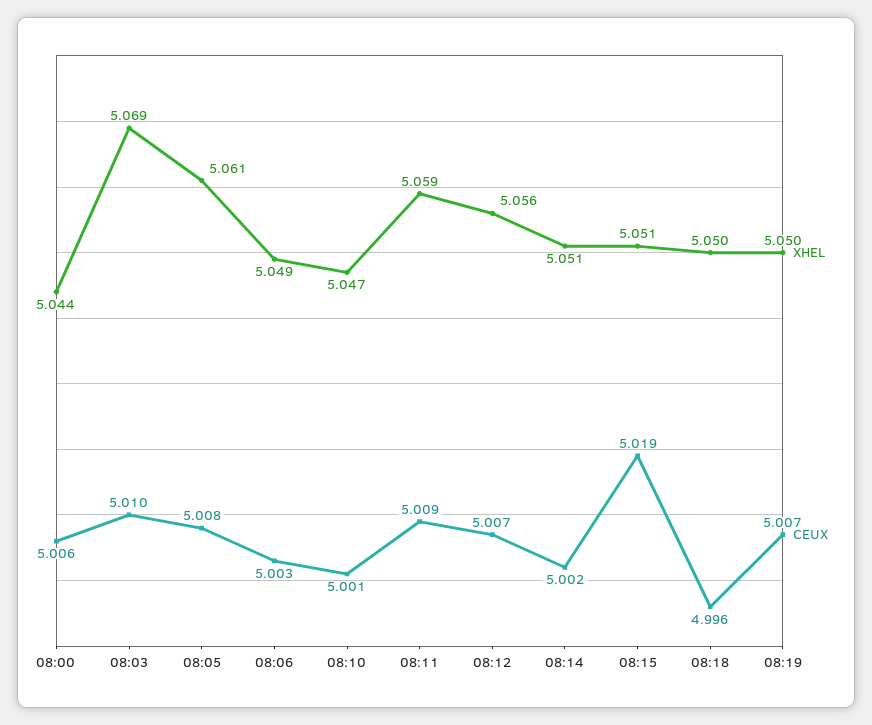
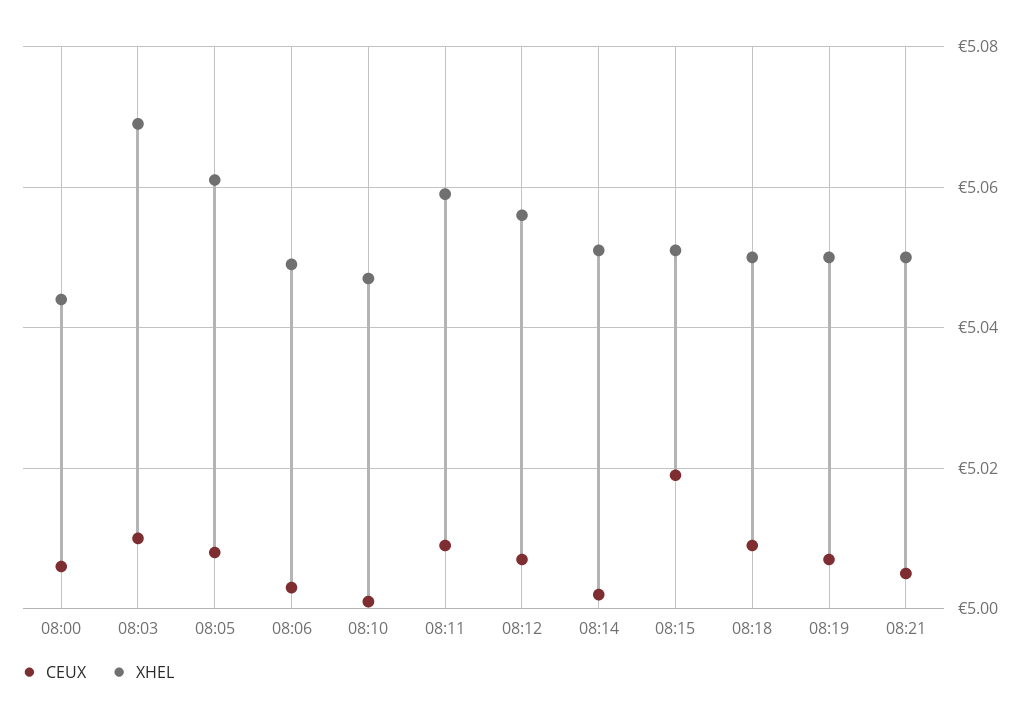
CEUX, 08:18: 4.996 -> 5.01
CEUX, 08:21: none -> 5.005
XHEL, 08:21: none -> 5.05

